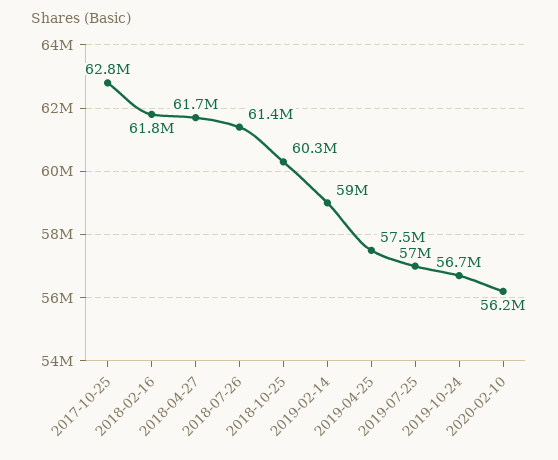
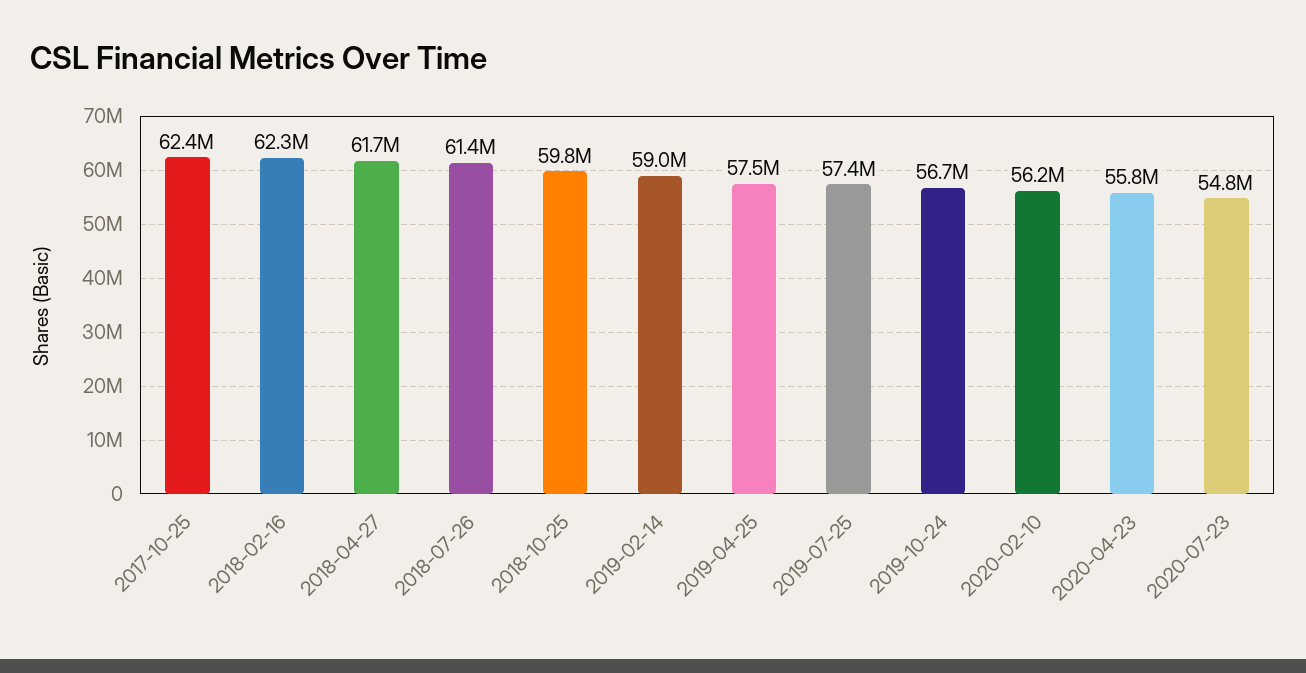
2017-10-25: 62800000 -> 62400000
2018-02-16: 61800000 -> 62300000
2018-10-25: 60300000 -> 59800000
2019-07-25: 57000000 -> 57400000
2020-04-23: none -> 55800000
2020-07-23: none -> 54800000

